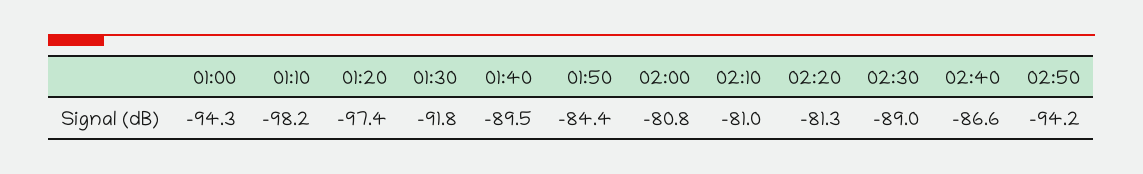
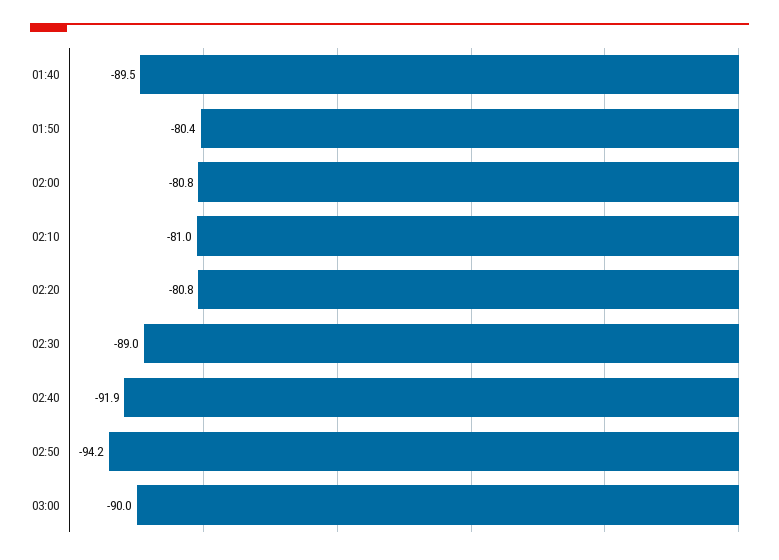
01:00: -94.3 -> none
01:10: -98.2 -> none
01:20: -97.4 -> none
01:30: -91.8 -> none
01:50: -84.4 -> -80.4
02:20: -81.3 -> -80.8
02:40: -86.6 -> -91.9
03:00: none -> -90

